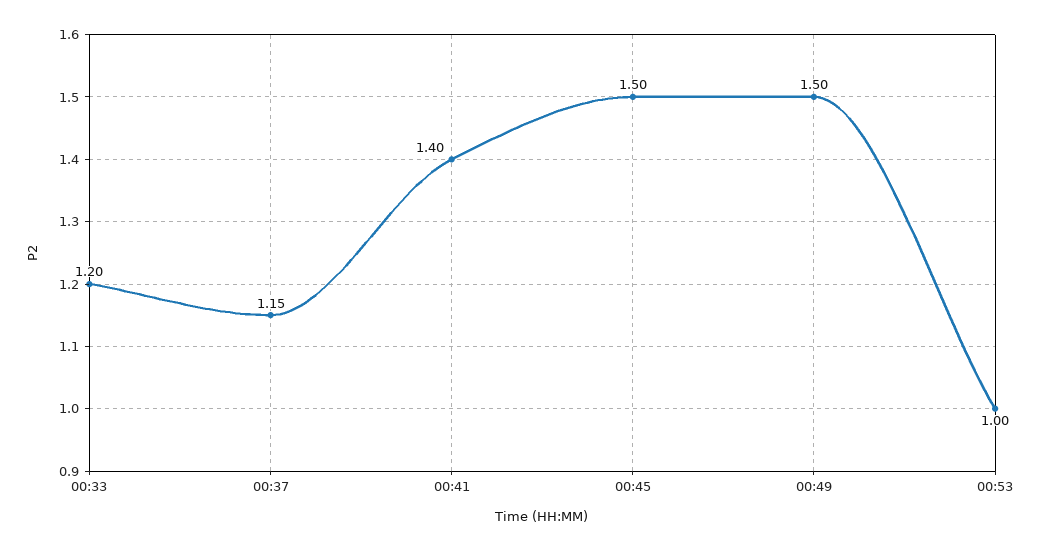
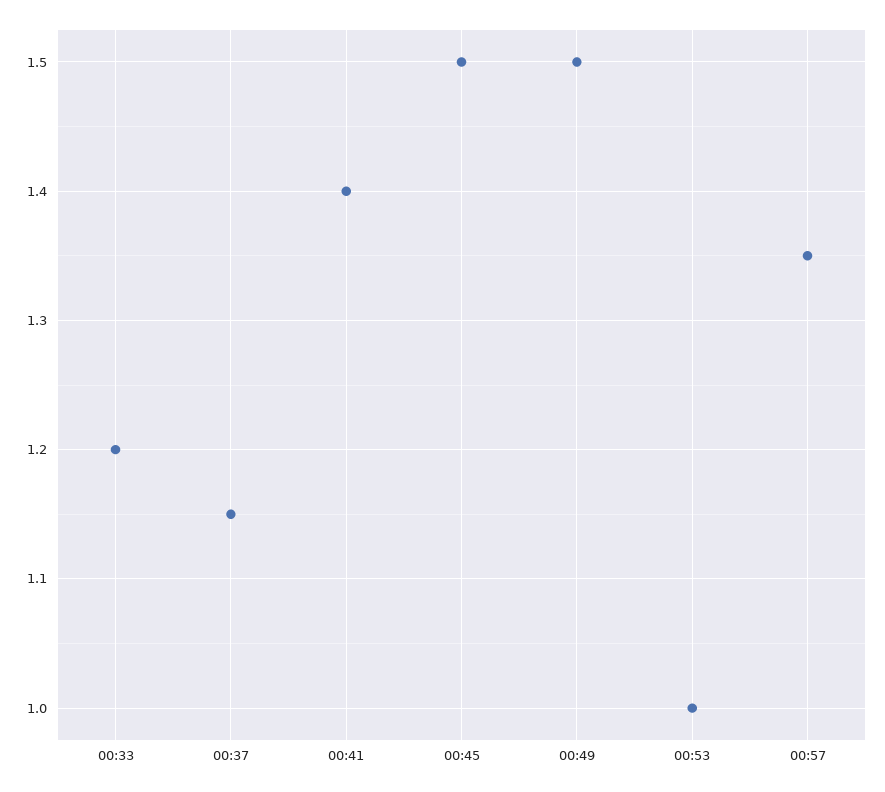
00:57: none -> 1.35

